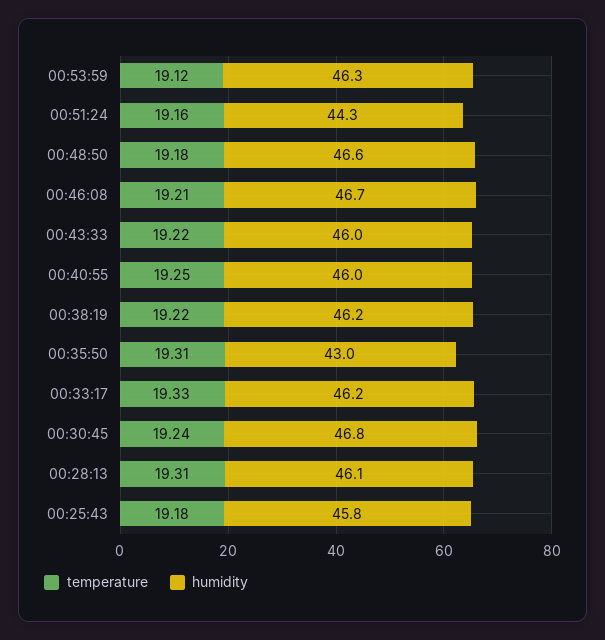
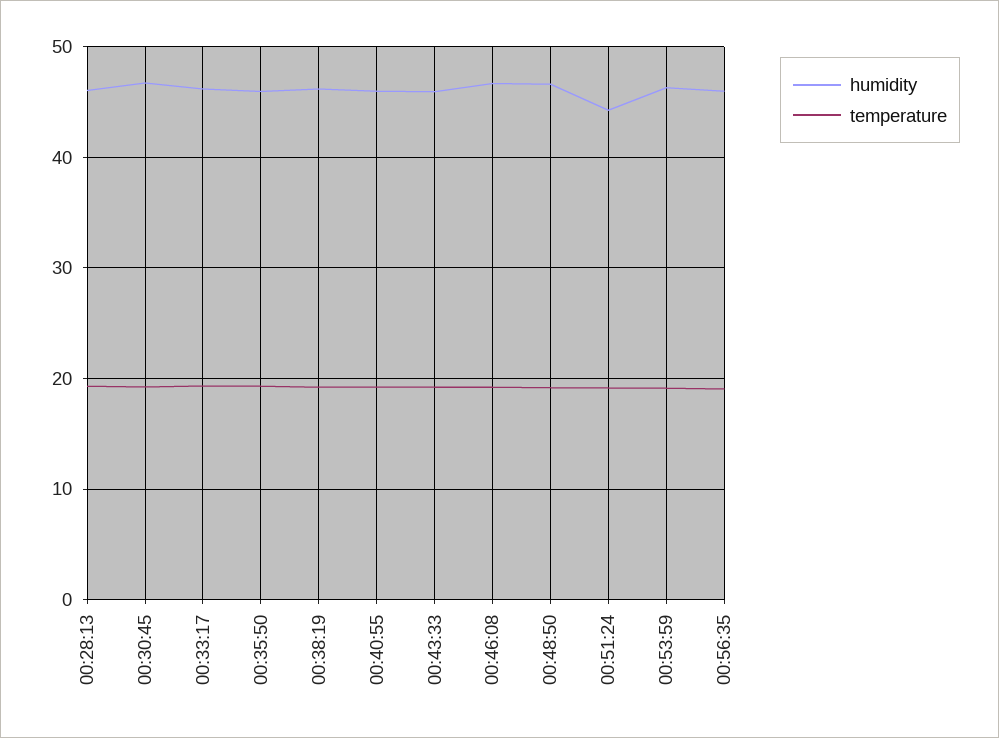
humidity, 00:35:50: 43 -> 46
temperature, 00:25:43: 19.18 -> none
humidity, 00:25:43: 45.8 -> none
humidity, 00:56:35: none -> 46
temperature, 00:56:35: none -> 19

